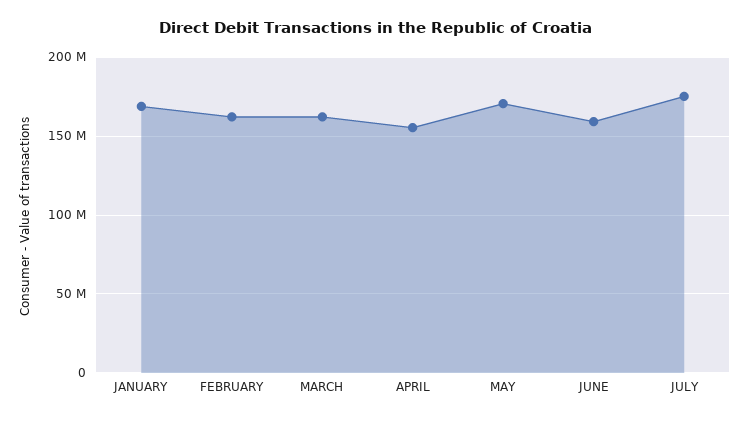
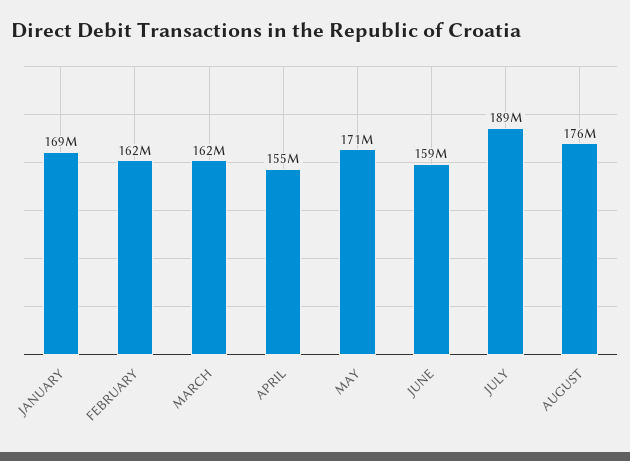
JULY: 175000000 -> 189000000
AUGUST: none -> 176000000

